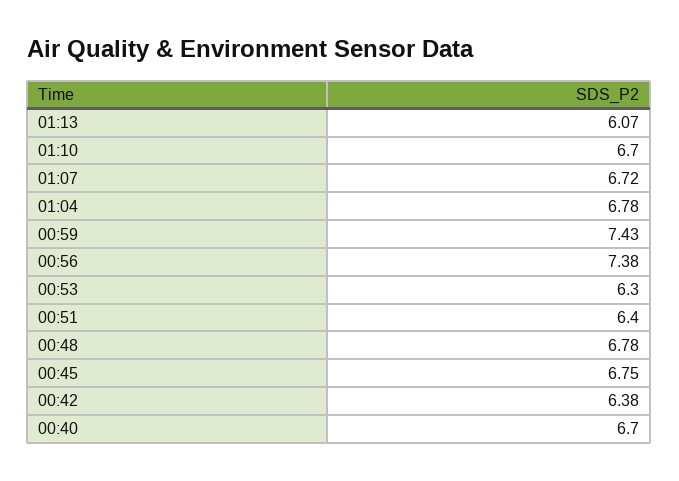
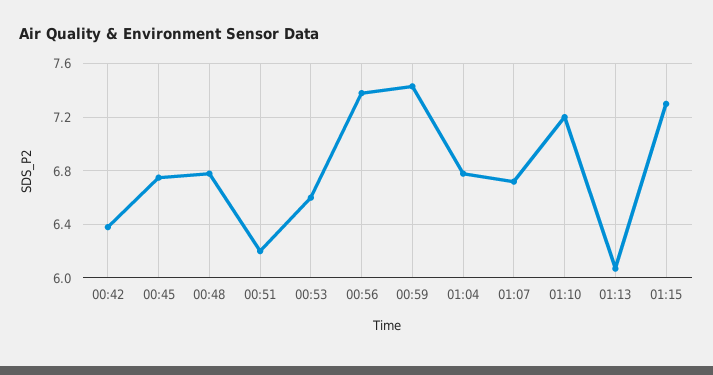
01:10: 6.7 -> 7.2
00:53: 6.3 -> 6.6
00:51: 6.4 -> 6.2
00:40: 6.7 -> none
01:15: none -> 7.3

